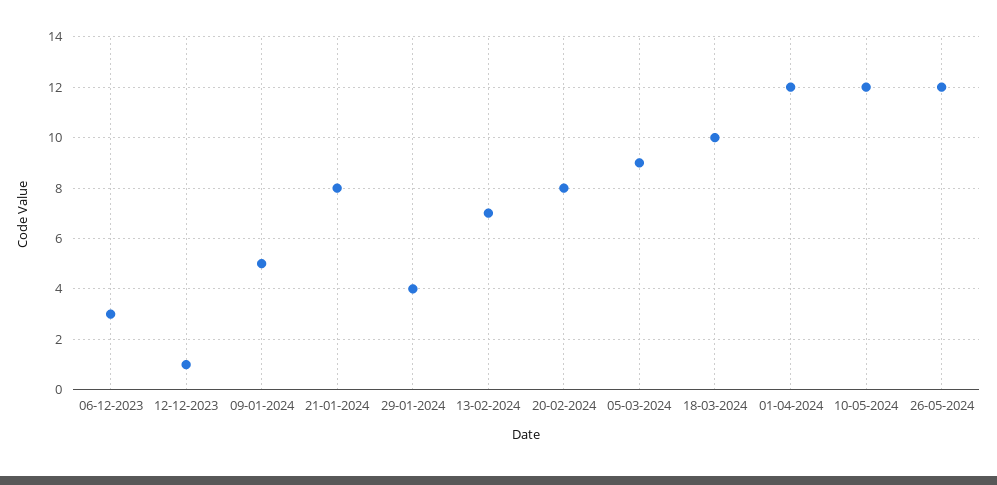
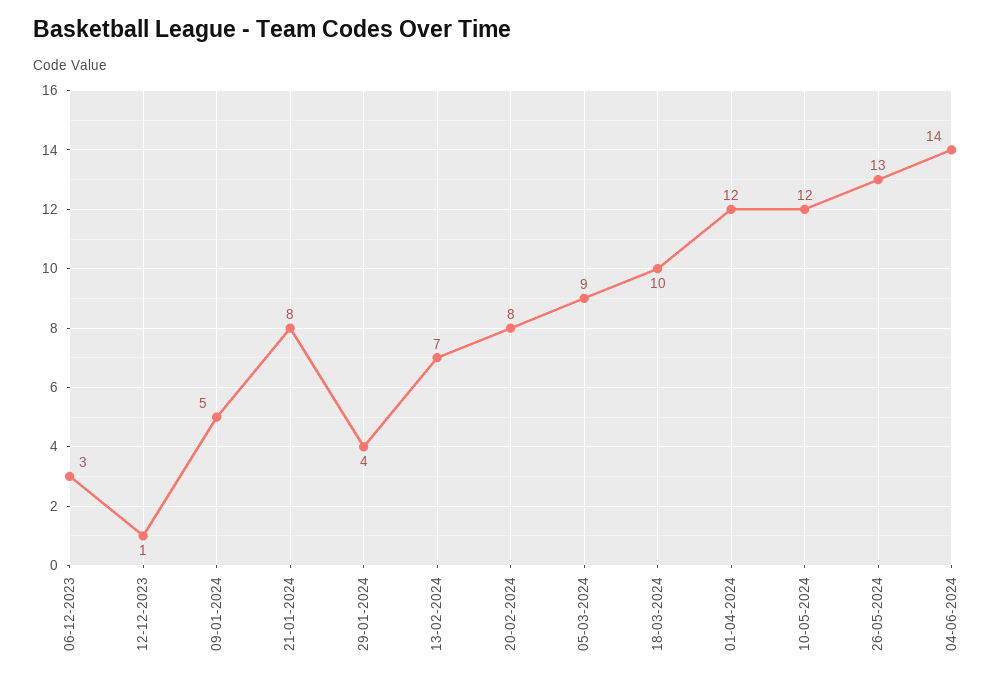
26-05-2024: 12 -> 13
04-06-2024: none -> 14

